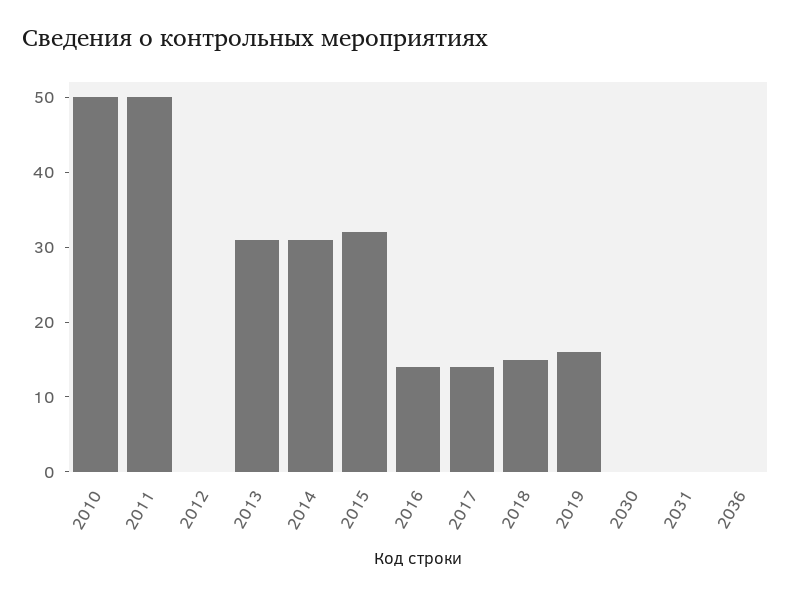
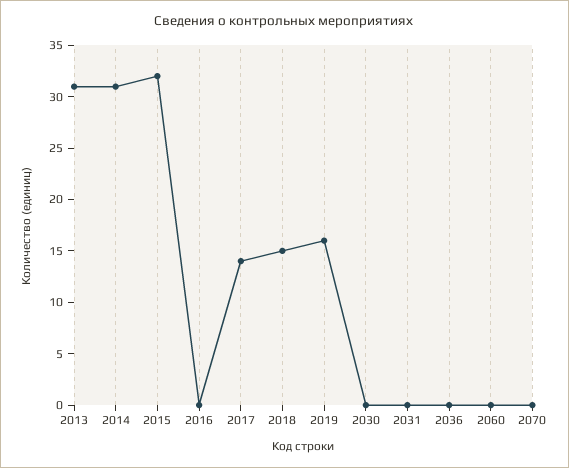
2010: 50 -> none
2011: 50 -> none
2012: 0 -> none
2016: 15 -> 0
2060: none -> 0
2070: none -> 0

